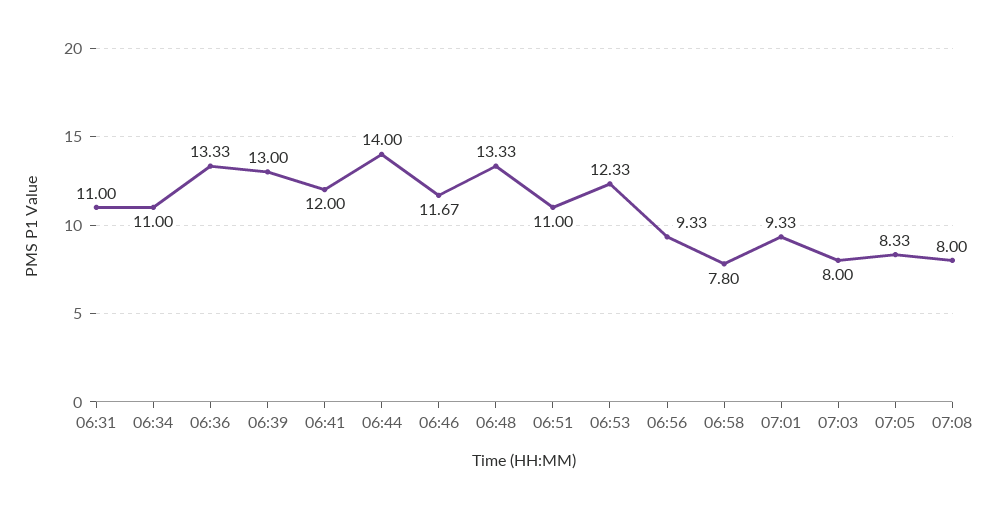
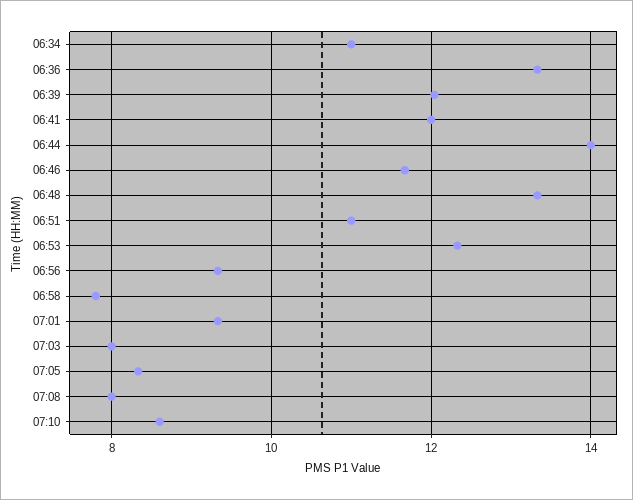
06:31: 11 -> none
06:39: 13 -> 12
07:10: none -> 8.6

